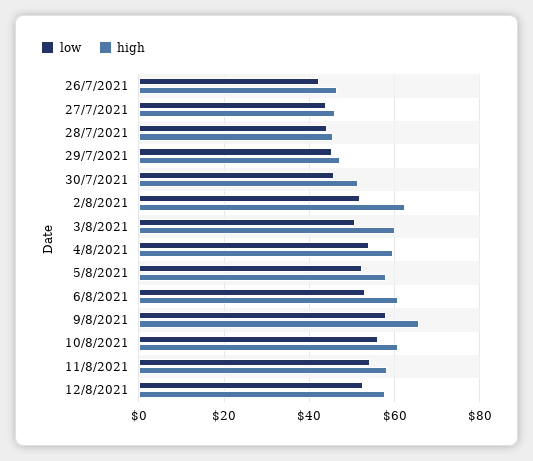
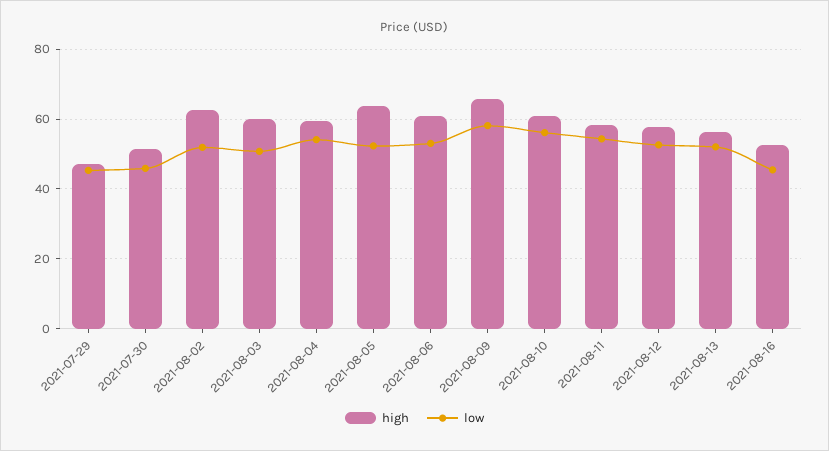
low, 26/7/2021: 42 -> none
high, 26/7/2021: 46 -> none
low, 27/7/2021: 44 -> none
high, 27/7/2021: 46 -> none
low, 28/7/2021: 44 -> none
high, 28/7/2021: 46 -> none
high, 5/8/2021: 58 -> 64
high, 2021-08-13: none -> 56
low, 2021-08-13: none -> 52
high, 2021-08-16: none -> 52
low, 2021-08-16: none -> 46

